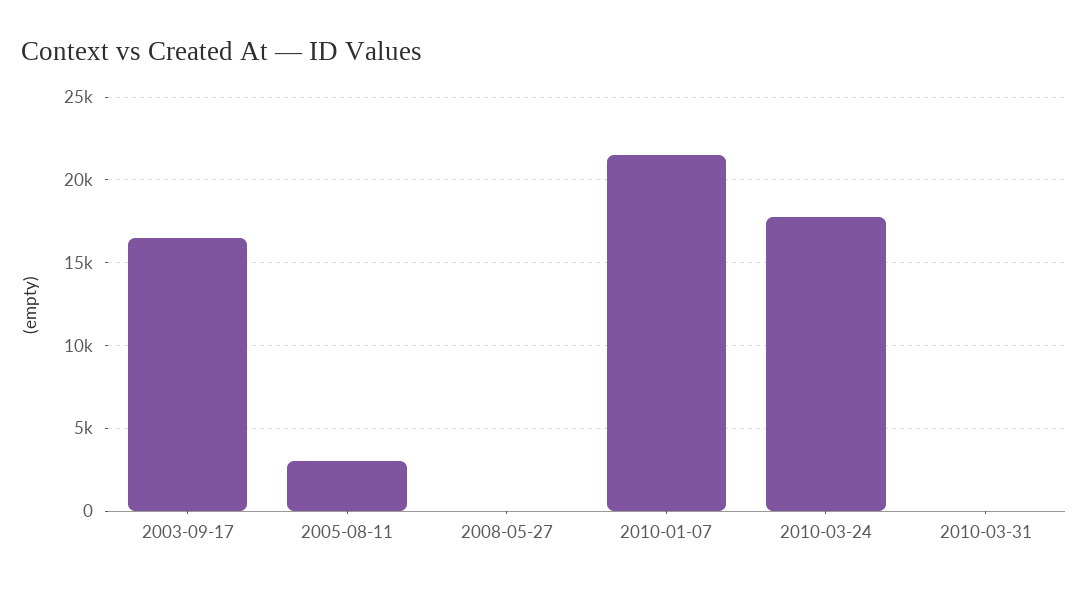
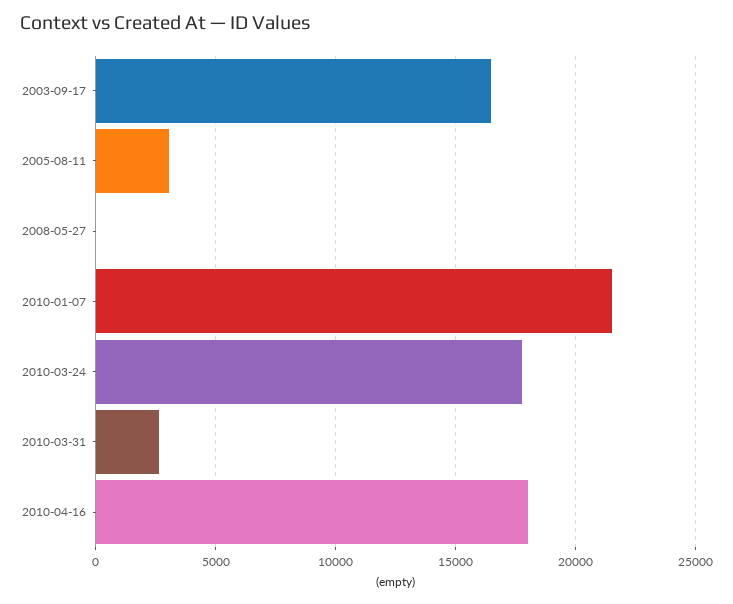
2010-03-31: 0 -> 2500
2010-04-16: none -> 18000

